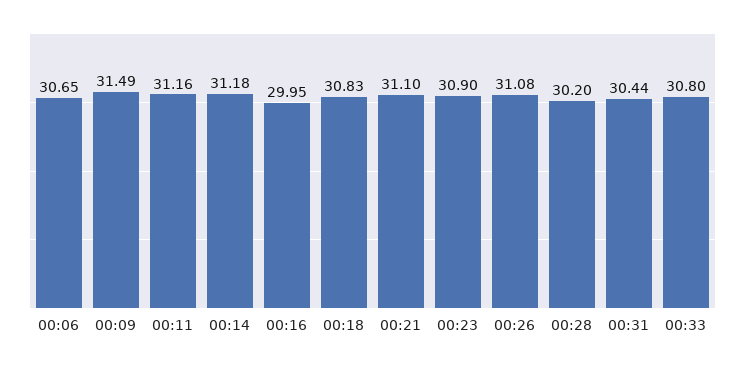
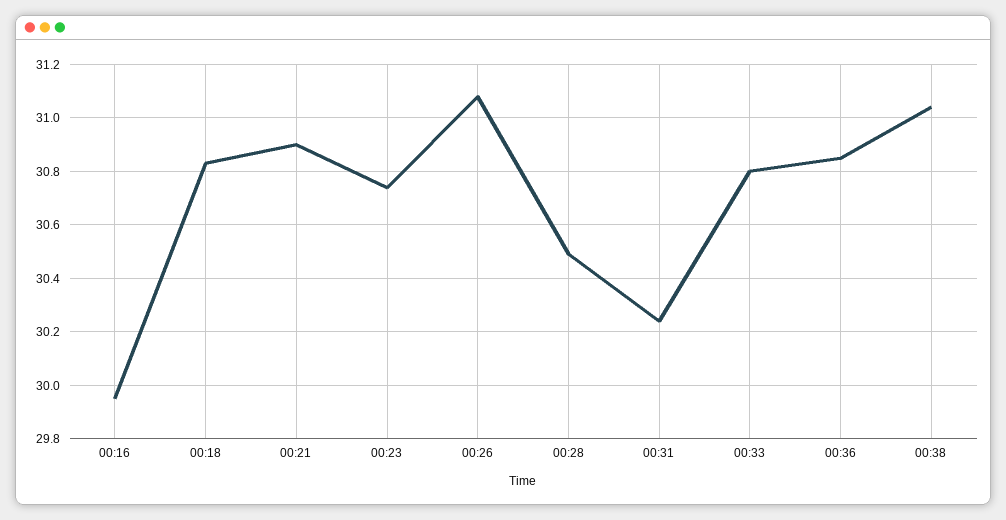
00:06: 30.65 -> none
00:09: 31.49 -> none
00:11: 31.16 -> none
00:14: 31.18 -> none
00:21: 31.1 -> 30.9
00:23: 30.9 -> 30.75
00:28: 30.2 -> 30.5
00:31: 30.44 -> 30.25
00:36: none -> 30.85
00:38: none -> 31.05

